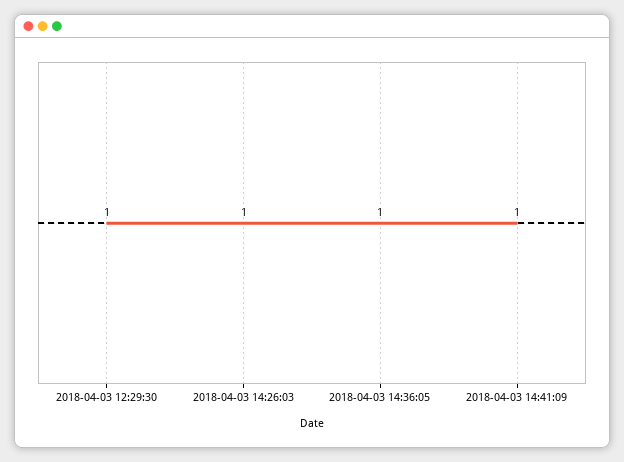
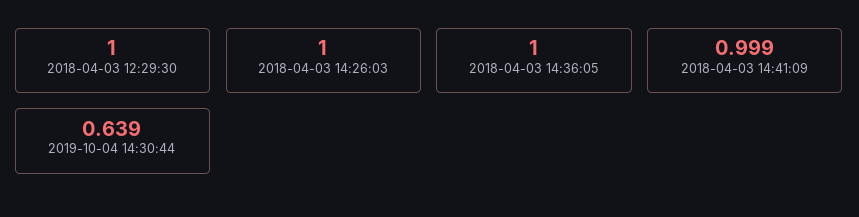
2018-04-03 14:41:09: 1 -> 0.999
2019-10-04 14:30:44: none -> 0.639

